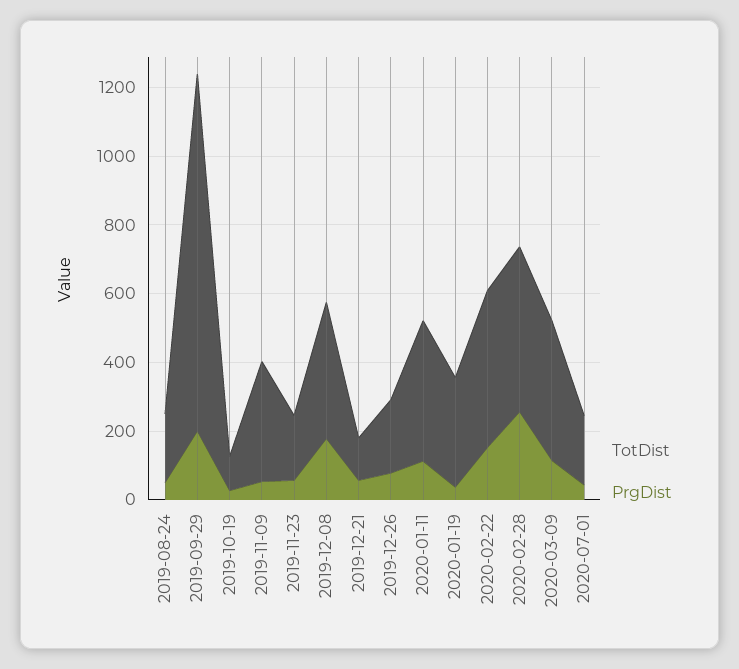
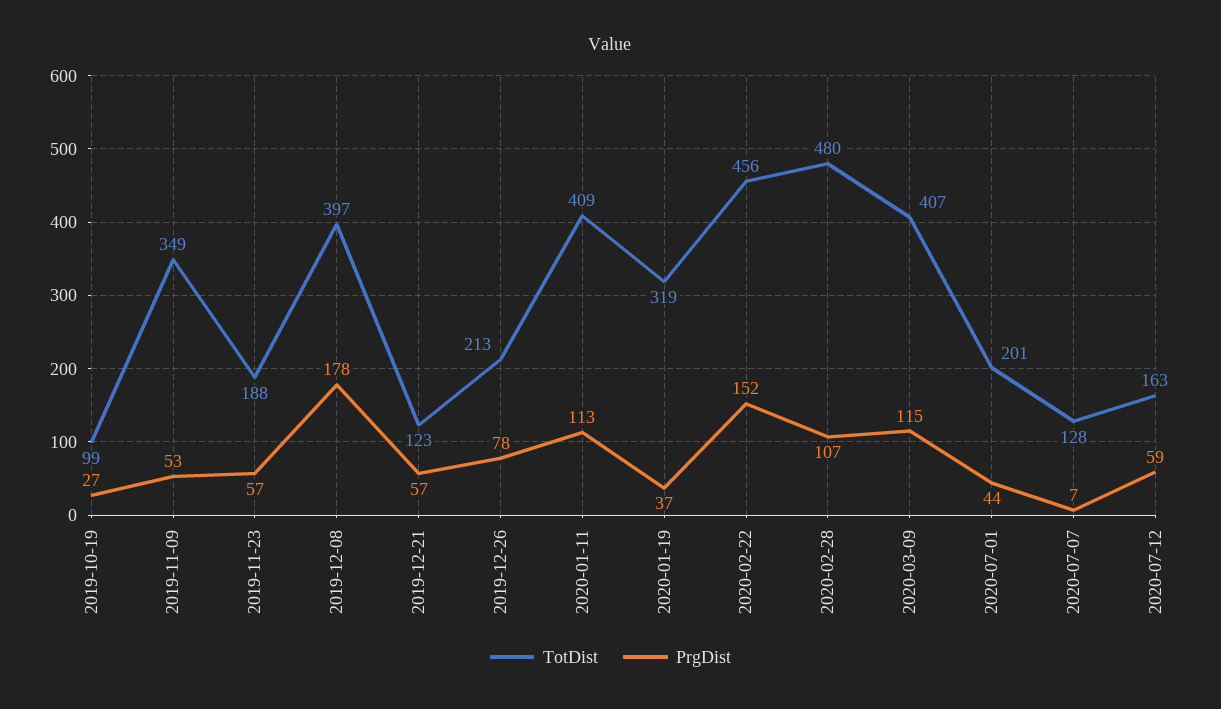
TotDist, 2019-08-24: 200 -> none
PrgDist, 2019-08-24: 50 -> none
TotDist, 2019-09-29: 1050 -> none
PrgDist, 2019-09-29: 200 -> none
PrgDist, 2020-02-28: 250 -> 107
TotDist, 2020-07-07: none -> 128
PrgDist, 2020-07-07: none -> 7
TotDist, 2020-07-12: none -> 163
PrgDist, 2020-07-12: none -> 59

